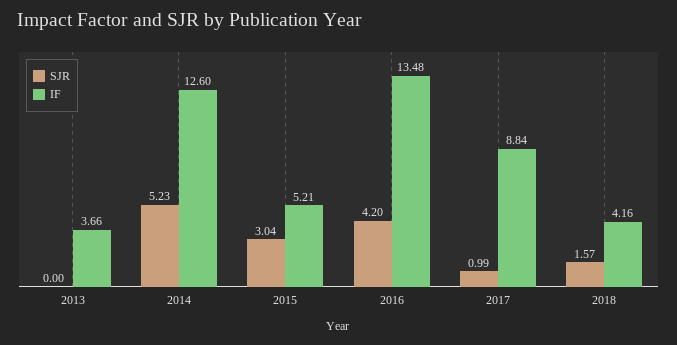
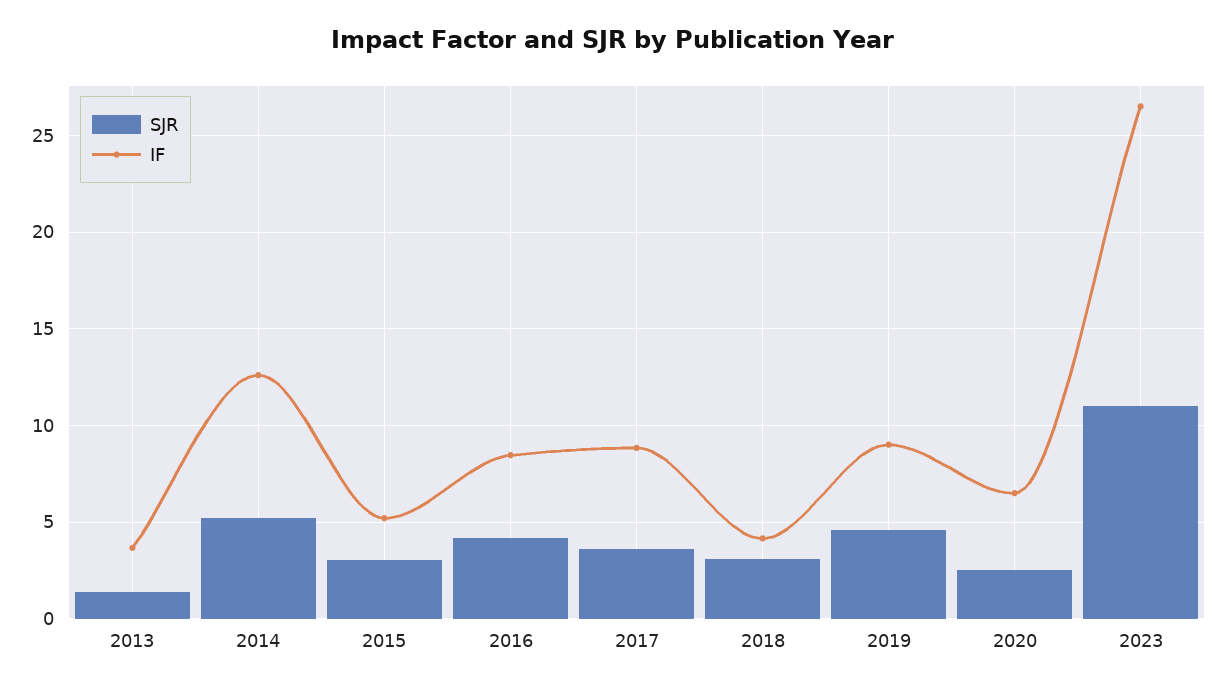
SJR, 2013: 0 -> 1.5
IF, 2016: 13.48 -> 8.5
SJR, 2017: 0.99 -> 3.5
SJR, 2018: 1.57 -> 3
SJR, 2019: none -> 4.5
IF, 2019: none -> 9
SJR, 2020: none -> 2.5
IF, 2020: none -> 6.5
SJR, 2023: none -> 11
IF, 2023: none -> 26.5

